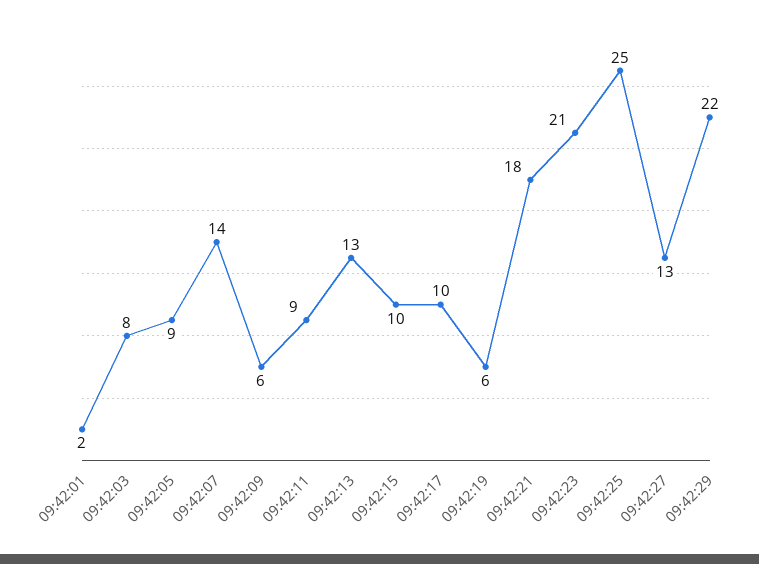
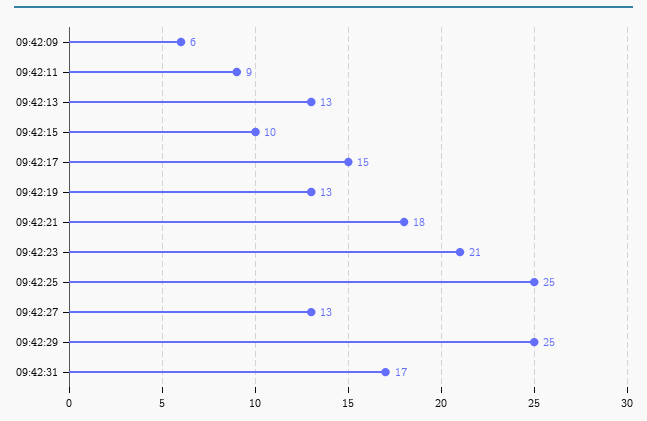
09:42:01: 2 -> none
09:42:03: 8 -> none
09:42:05: 9 -> none
09:42:07: 14 -> none
09:42:17: 10 -> 15
09:42:19: 6 -> 13
09:42:29: 22 -> 25
09:42:31: none -> 17

